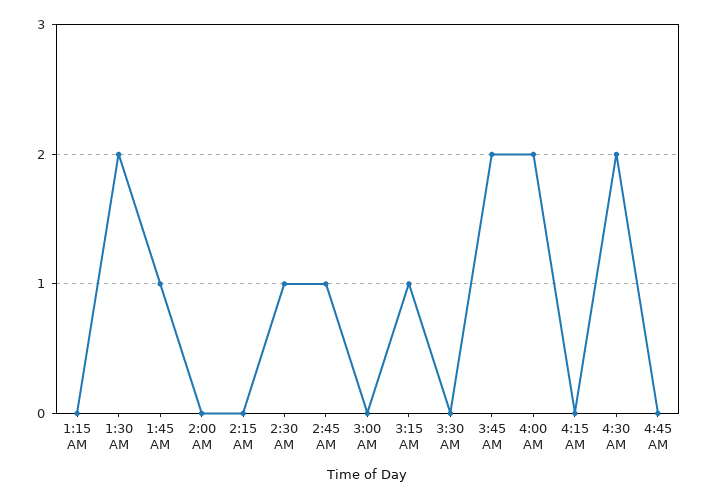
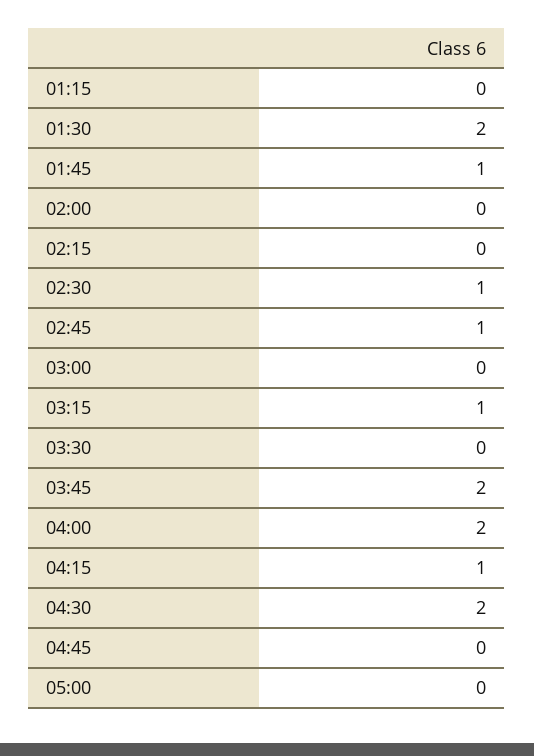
4:15 AM: 0 -> 1
05:00: none -> 0

